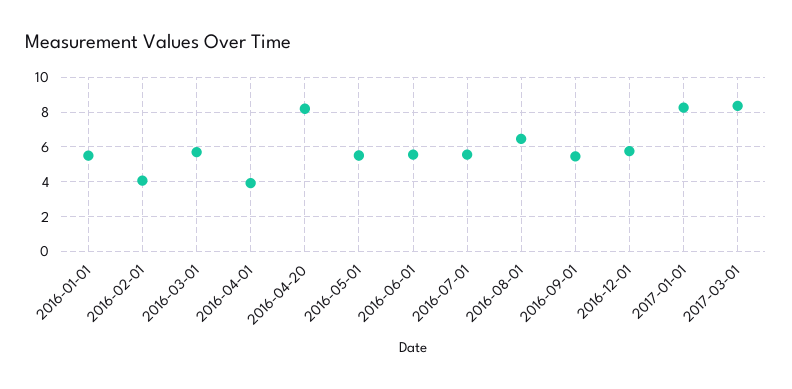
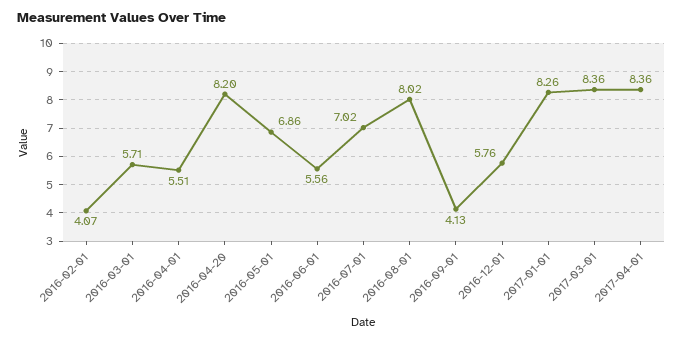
2016-01-01: 5.5 -> none
2016-04-01: 4 -> 5.51
2016-05-01: 5.5 -> 6.86
2016-07-01: 5.5 -> 7.02
2016-08-01: 6.5 -> 8.02
2016-09-01: 5.5 -> 4.13
2017-04-01: none -> 8.36

